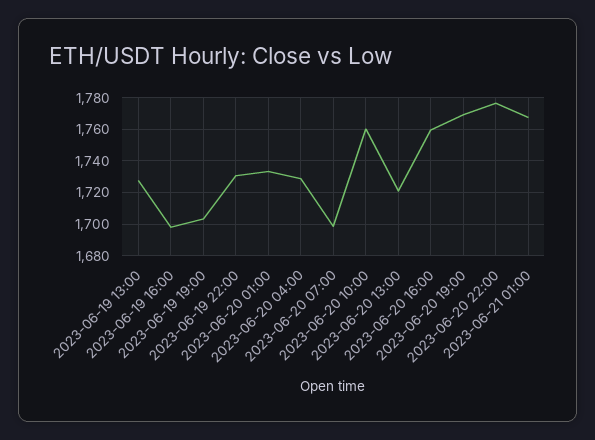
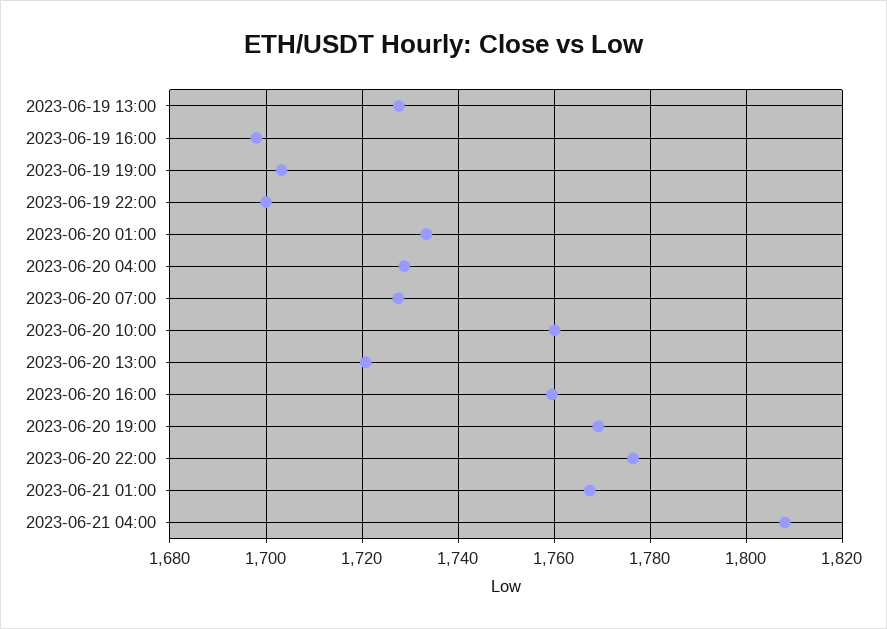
2023-06-19 22:00: 1730 -> 1700
2023-06-20 07:00: 1700 -> 1728
2023-06-21 04:00: none -> 1808

